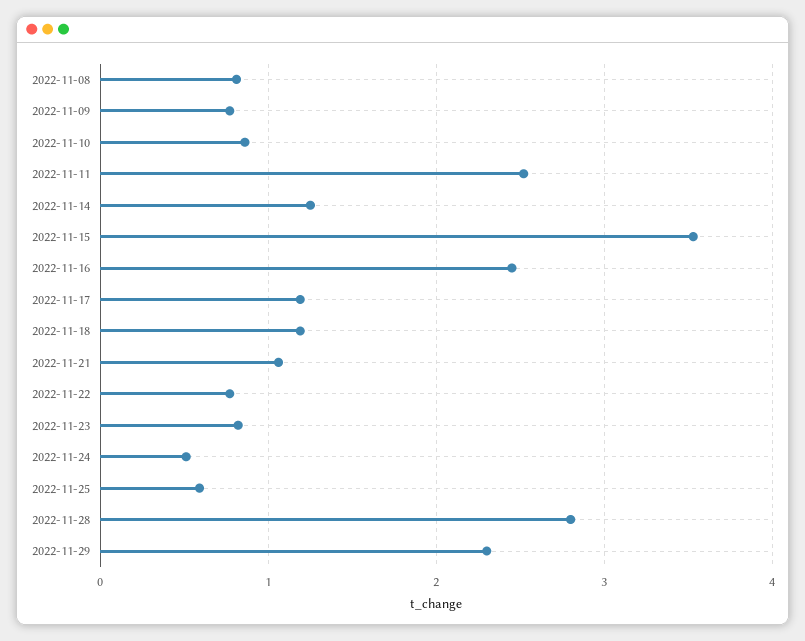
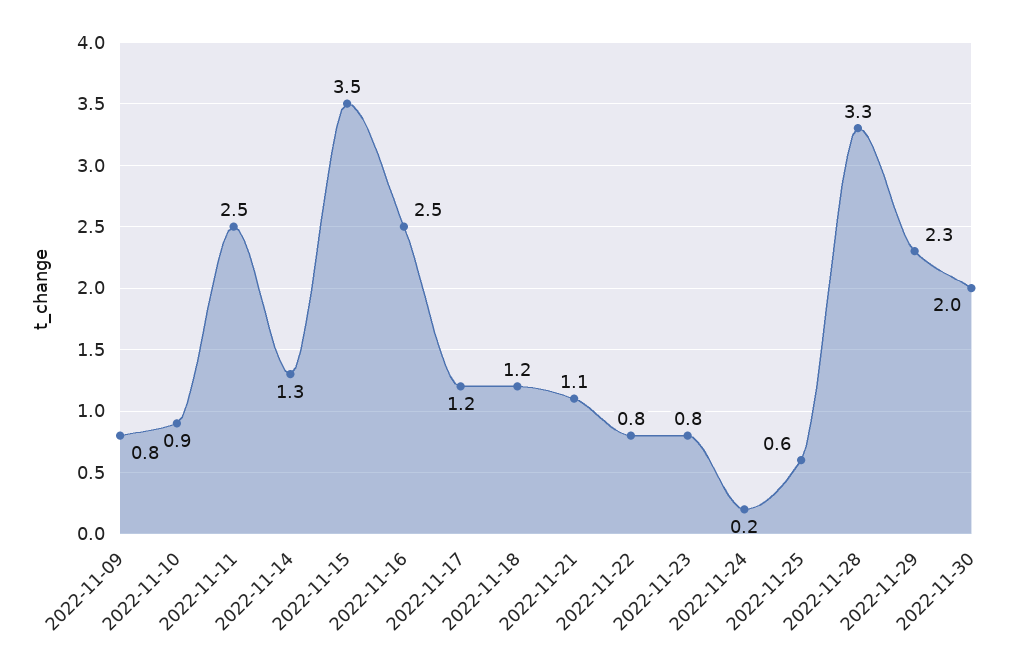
2022-11-08: 0.8 -> none
2022-11-24: 0.5 -> 0.2
2022-11-28: 2.8 -> 3.3
2022-11-30: none -> 2

